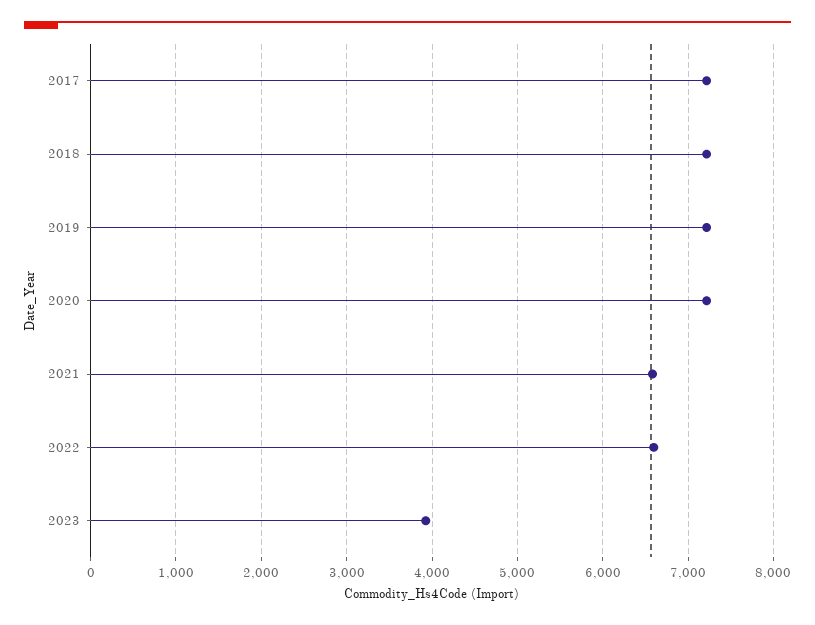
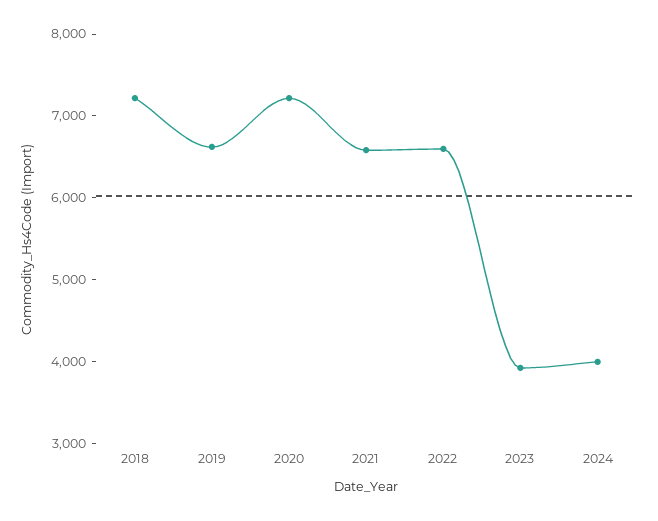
2017: 7200 -> none
2019: 7200 -> 6600
2024: none -> 4000

